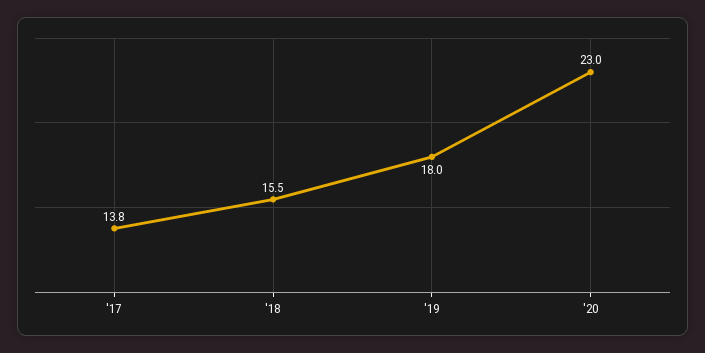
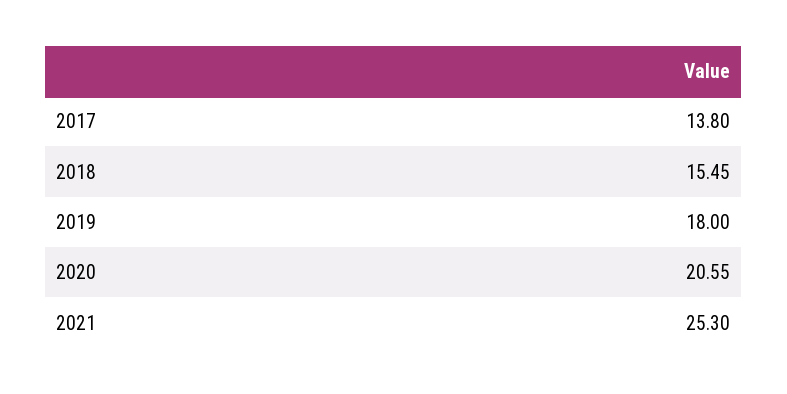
'20: 23 -> 20.55
2021: none -> 25.3

